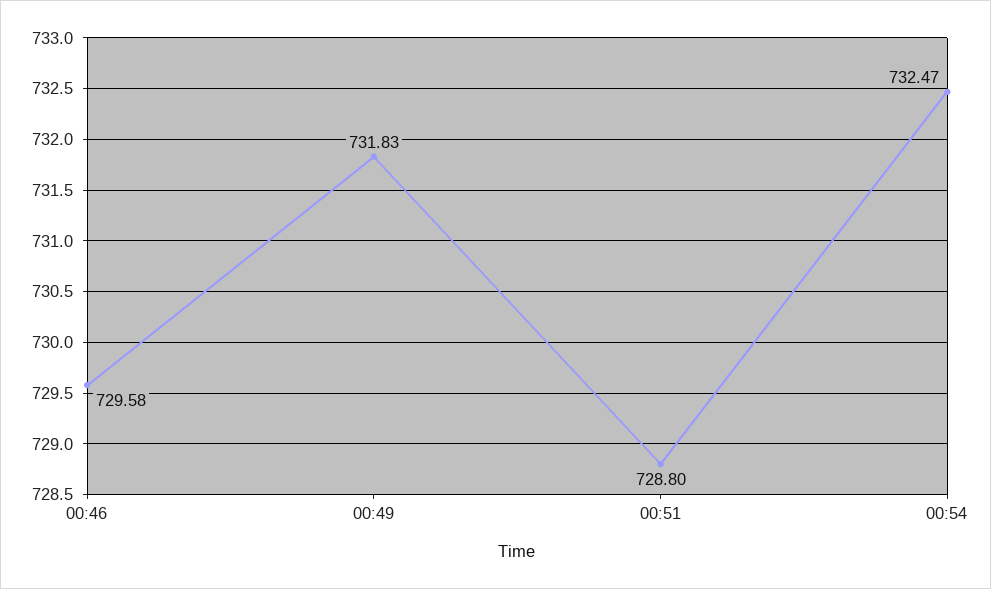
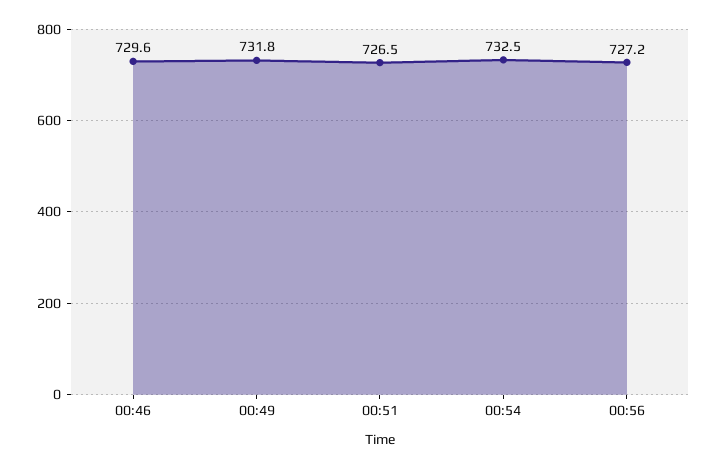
00:51: 728.8 -> 726.5
00:56: none -> 727.2

